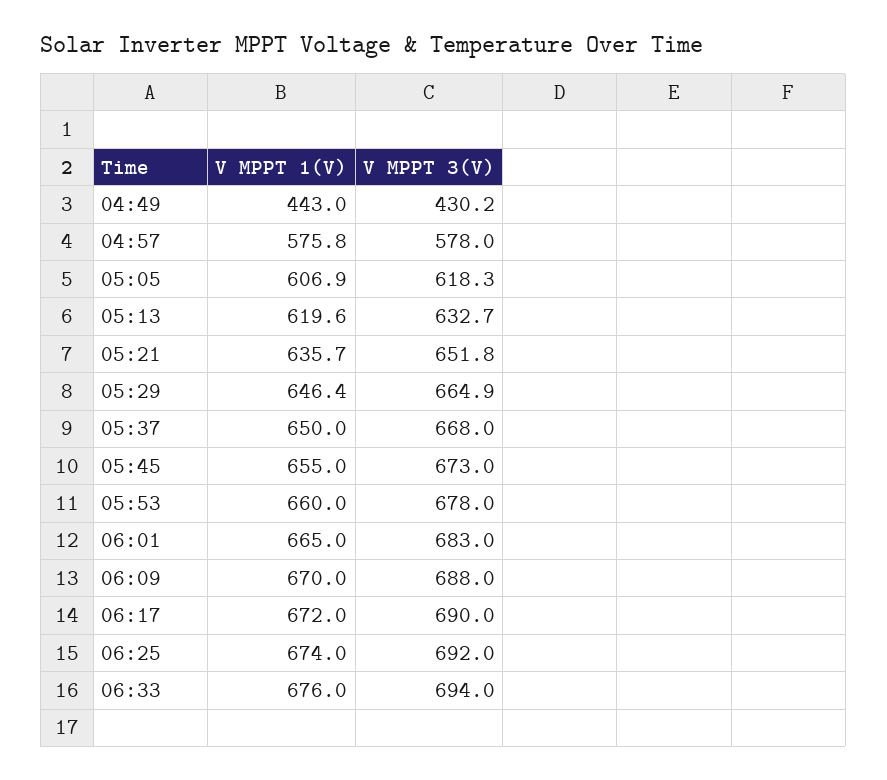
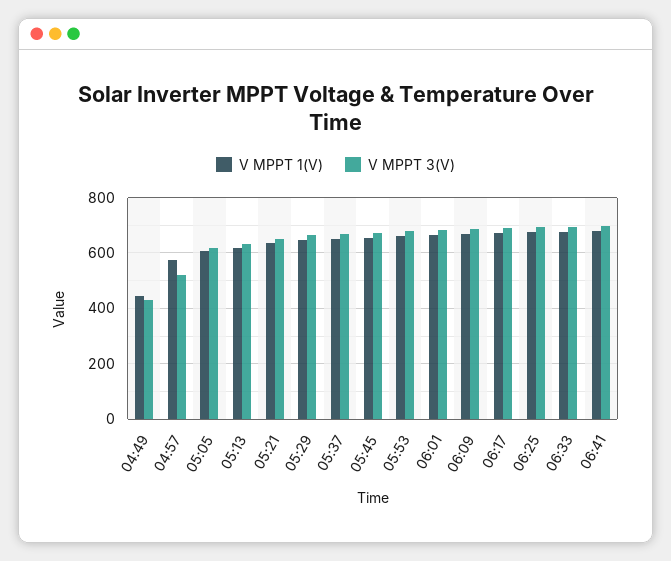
V MPPT 3(V), 04:57: 578 -> 525
V MPPT 1(V), 06:41: none -> 675
V MPPT 3(V), 06:41: none -> 700

